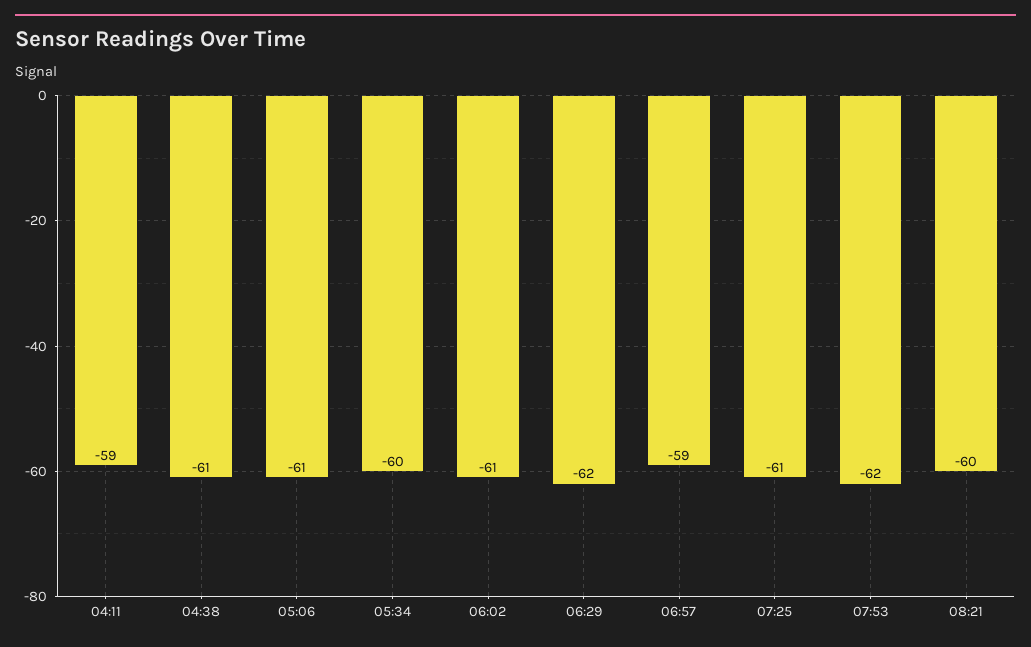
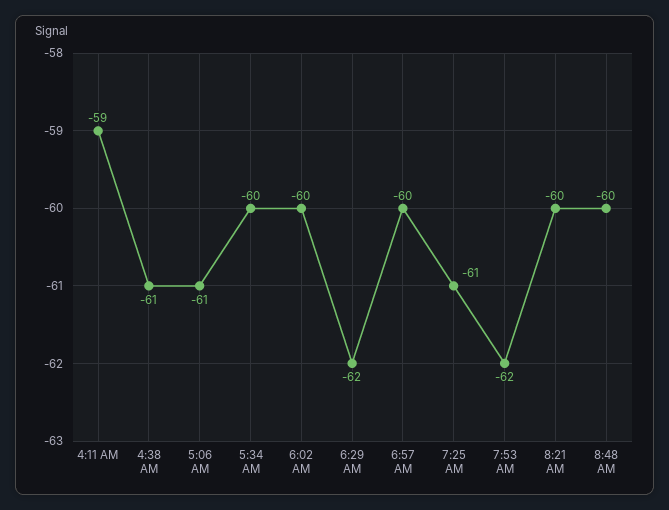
06:02: -61 -> -60
06:57: -59 -> -60
8:48 AM: none -> -60

